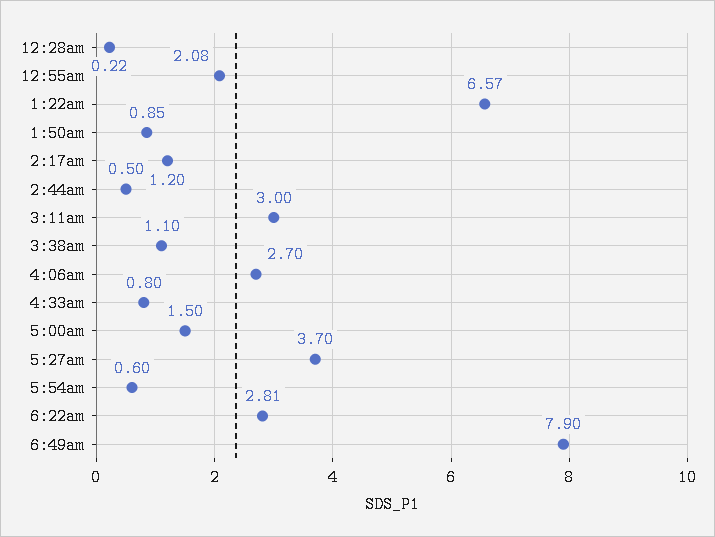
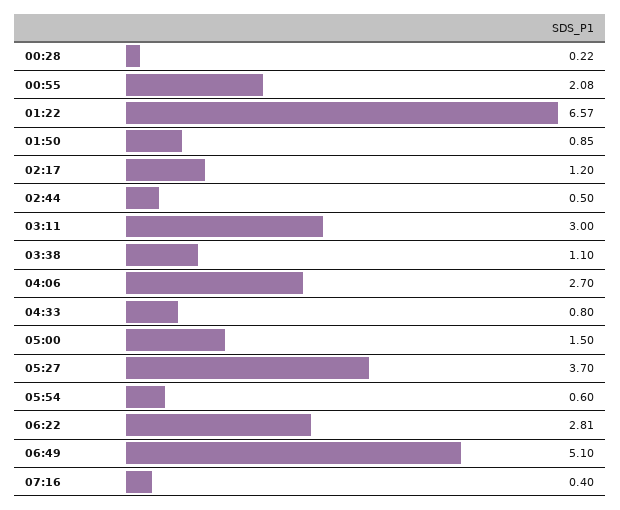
6:49am: 7.9 -> 5.1
07:16: none -> 0.4

